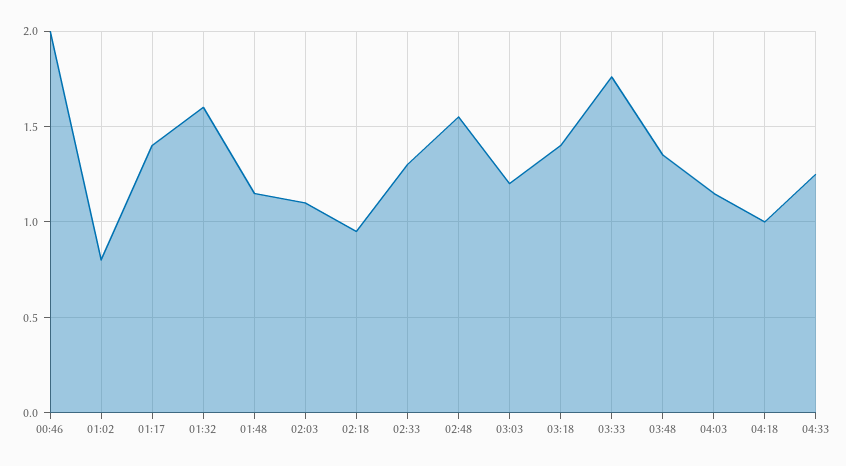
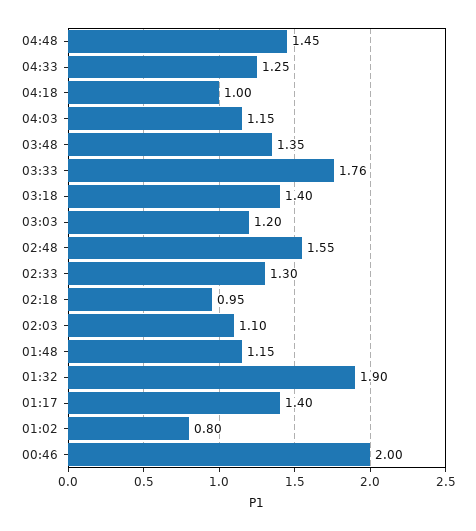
01:32: 1.6 -> 1.9
04:48: none -> 1.45

